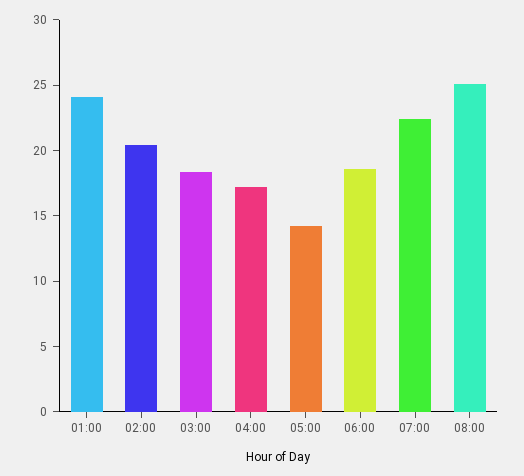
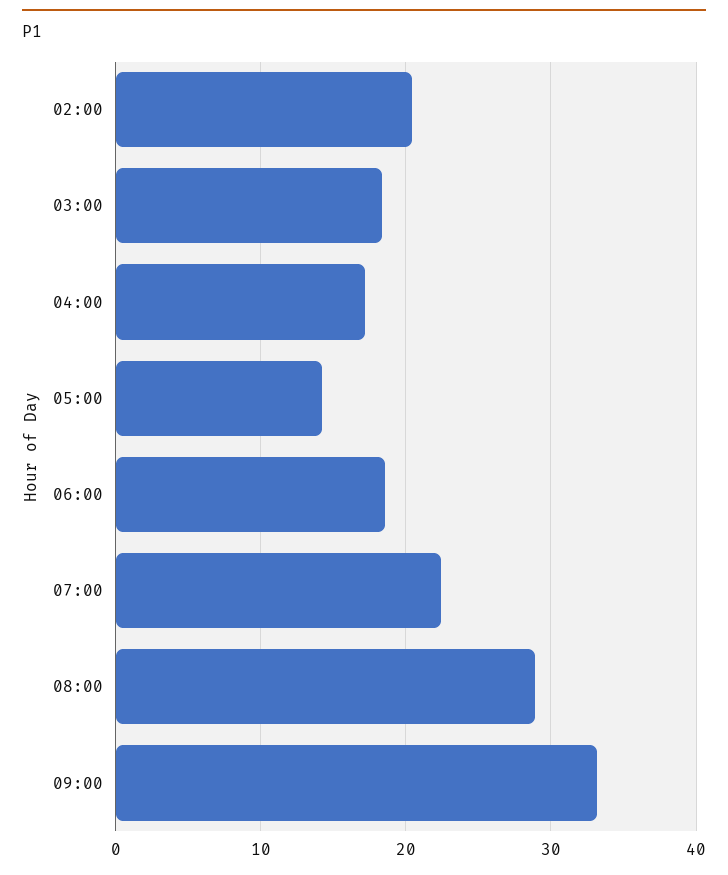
01:00: 24 -> none
08:00: 25 -> 29
09:00: none -> 33

